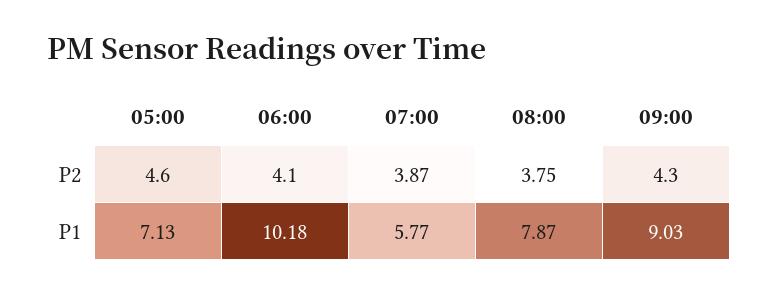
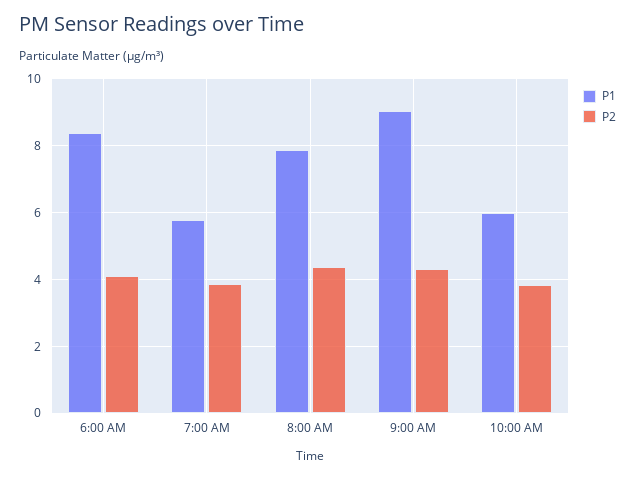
P2, 05:00: 4.6 -> none
P2, 08:00: 3.75 -> 4.4
P1, 05:00: 7.13 -> none
P1, 06:00: 10.18 -> 8.4
P1, 10:00 AM: none -> 6
P2, 10:00 AM: none -> 3.8

